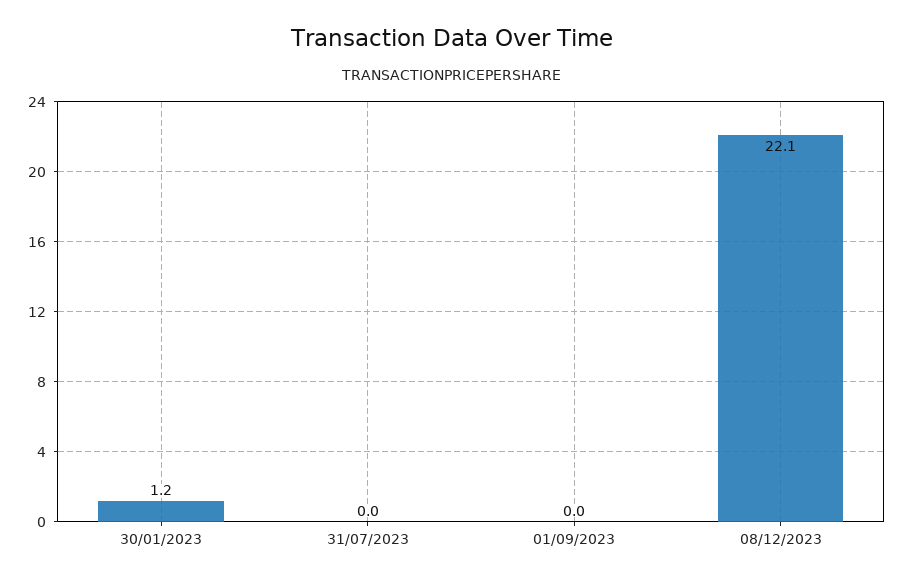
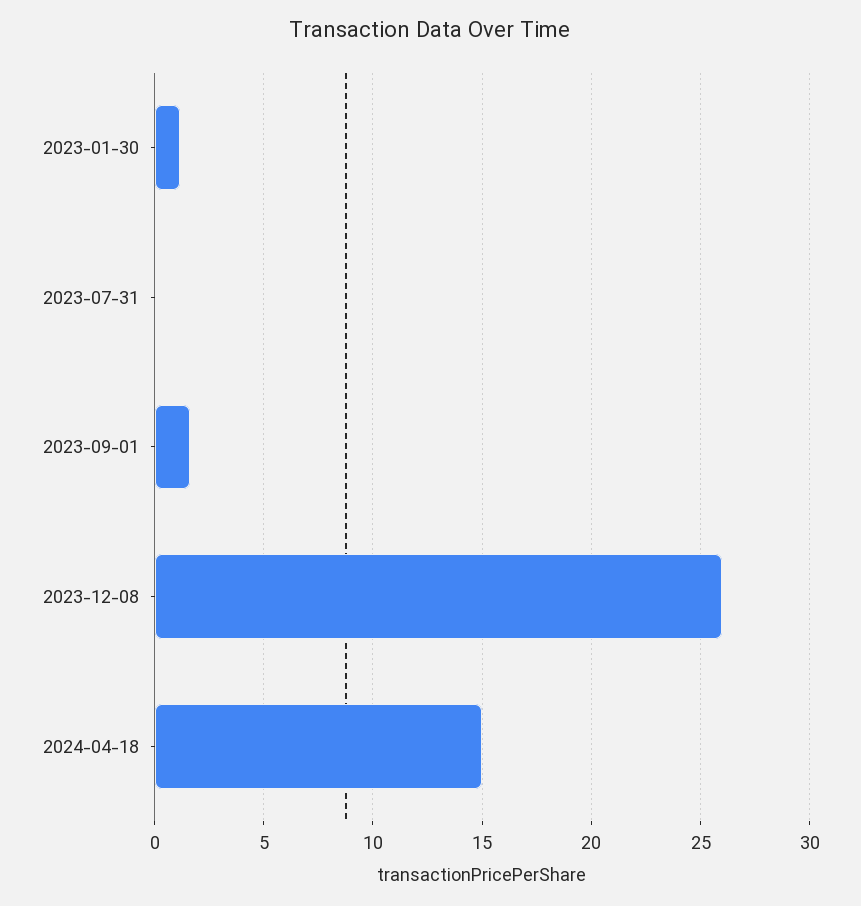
01/09/2023: 0 -> 1.5
08/12/2023: 22.1 -> 26
2024-04-18: none -> 15

